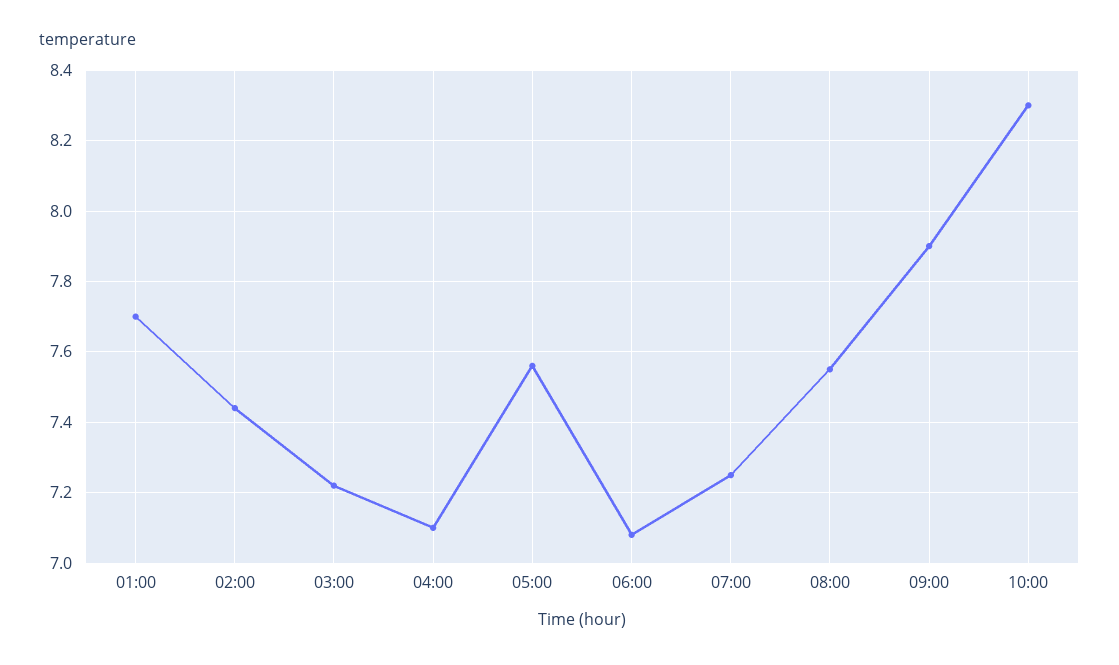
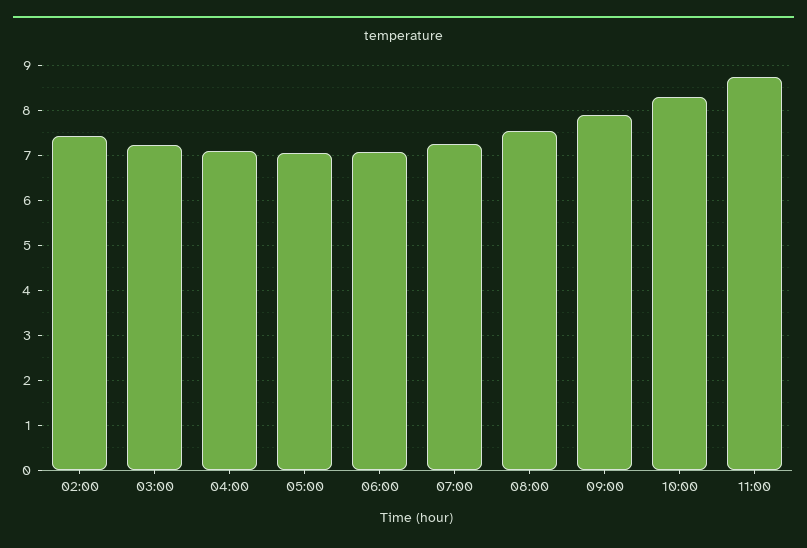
01:00: 7.7 -> none
05:00: 7.55 -> 7
11:00: none -> 8.8

